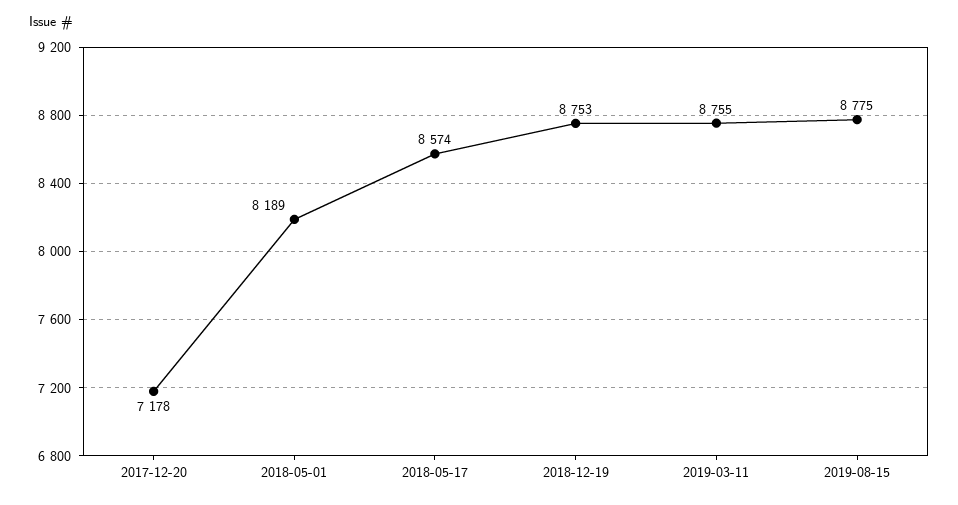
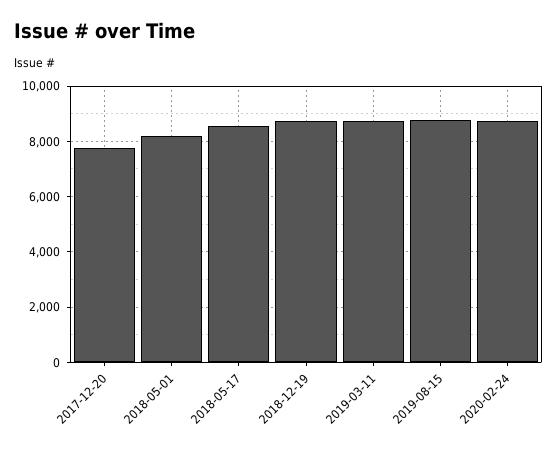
2017-12-20: 7178 -> 7750
2020-02-24: none -> 8750

